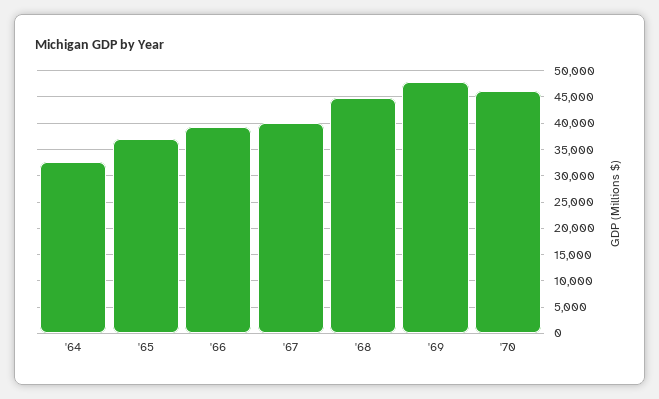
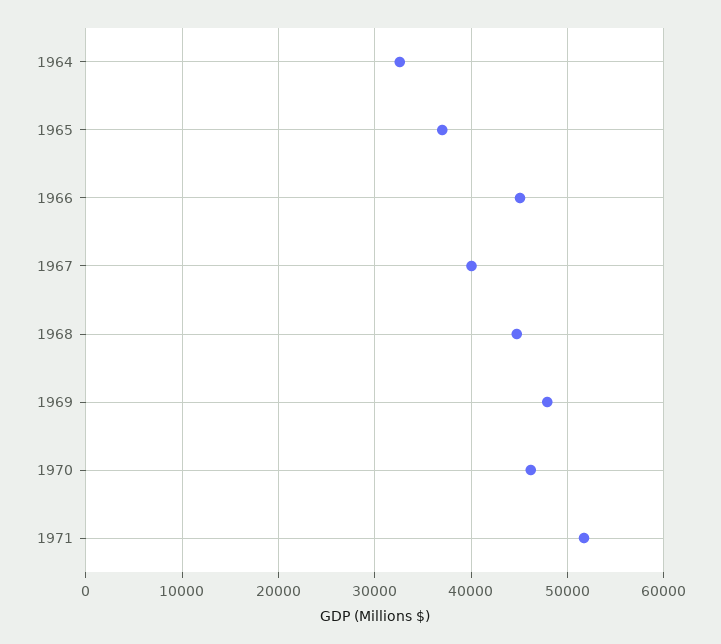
'66: 40000 -> 45000
1971: none -> 52000

